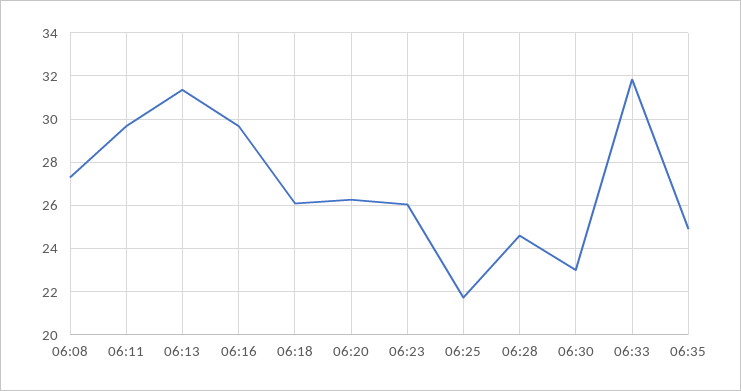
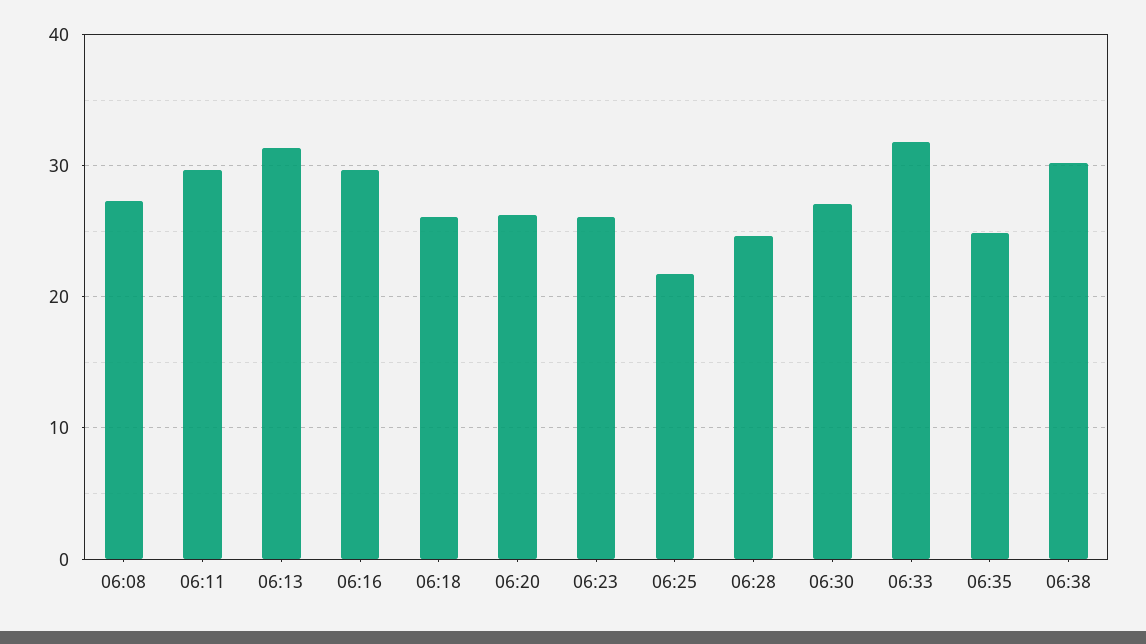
06:30: 23 -> 27
06:38: none -> 30

